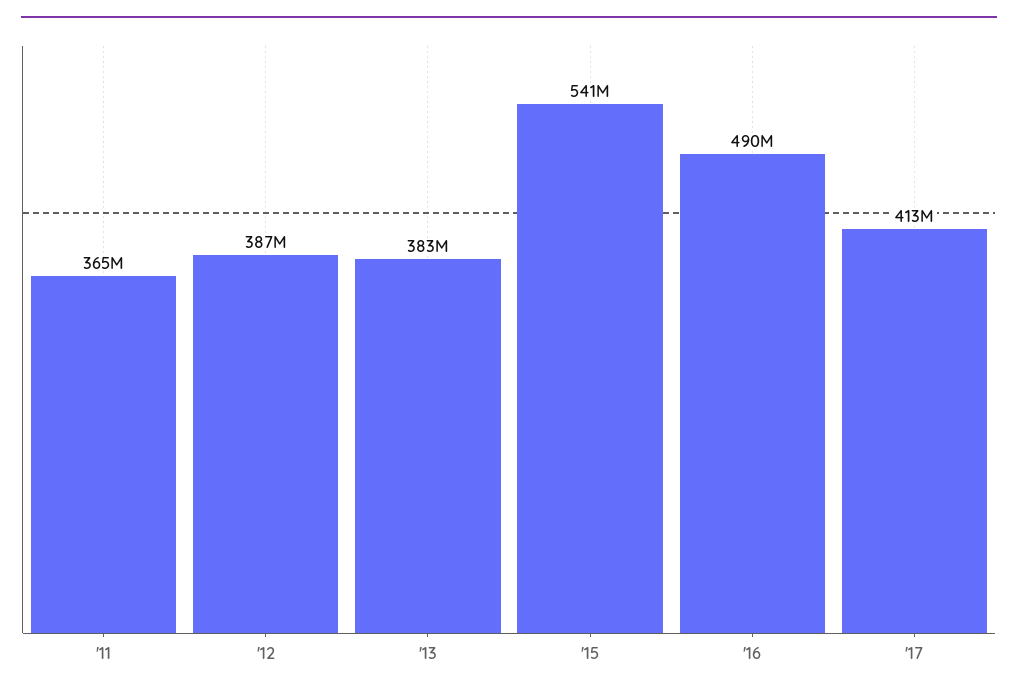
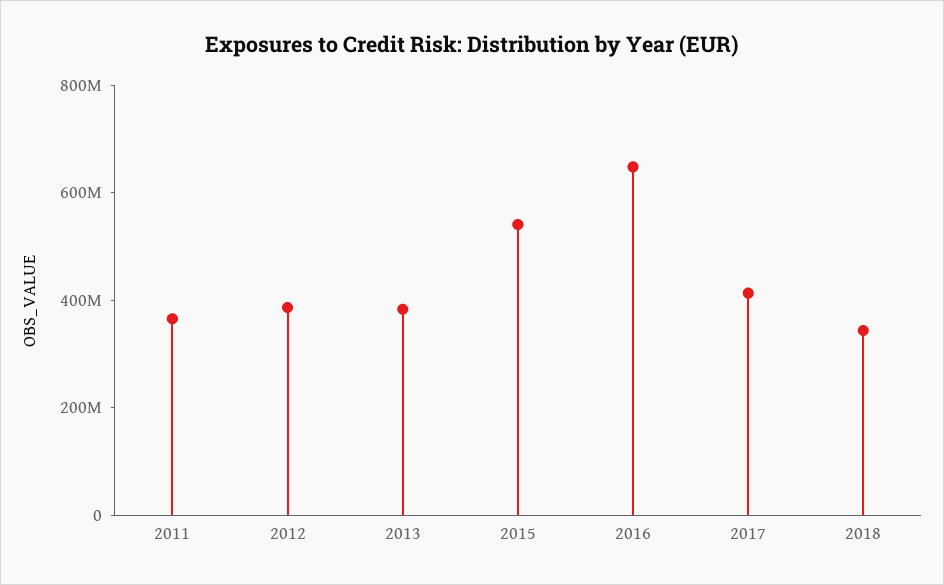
'16: 490000000 -> 650000000
2018: none -> 350000000

